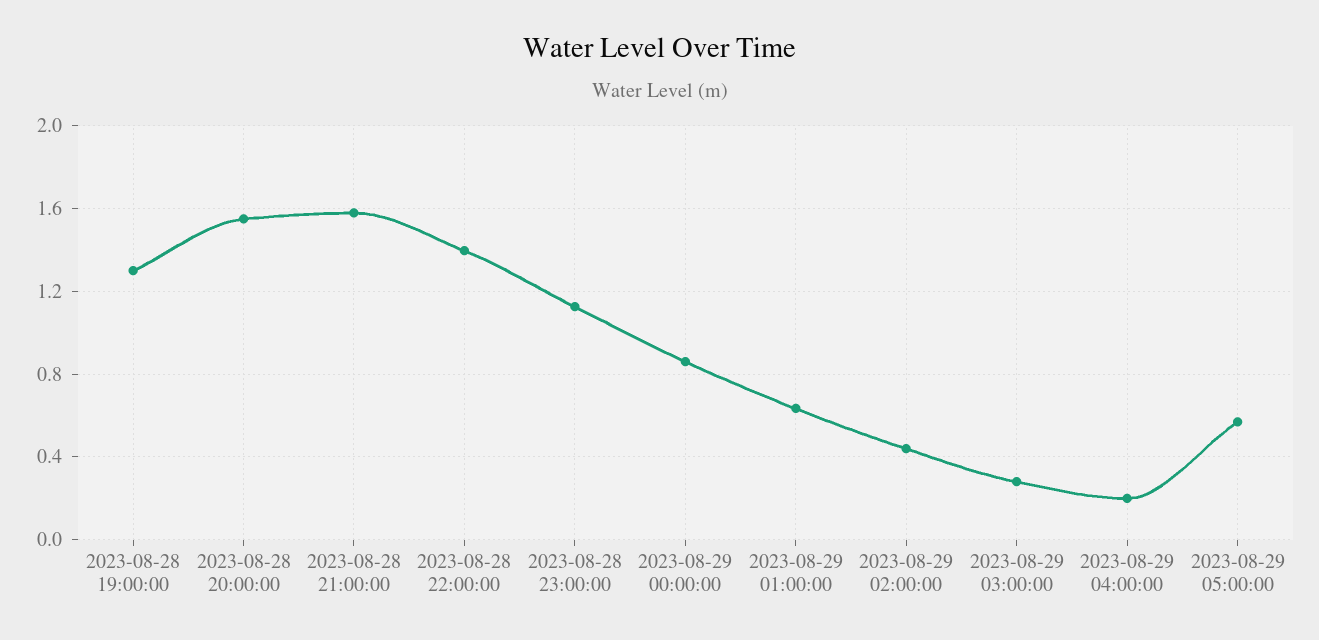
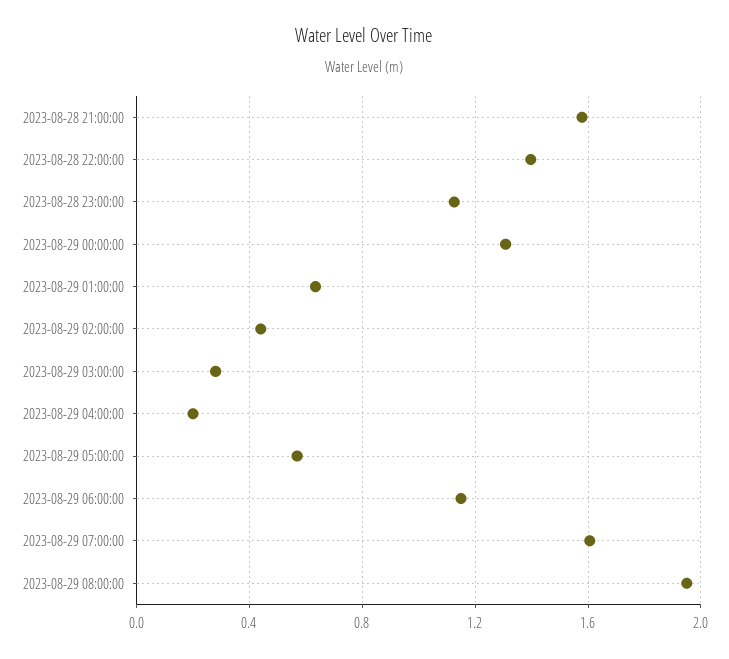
2023-08-28 19:00:00: 1.3 -> none
2023-08-28 20:00:00: 1.55 -> none
2023-08-29 00:00:00: 0.85 -> 1.3
2023-08-29 06:00:00: none -> 1.15
2023-08-29 07:00:00: none -> 1.6
2023-08-29 08:00:00: none -> 1.95

